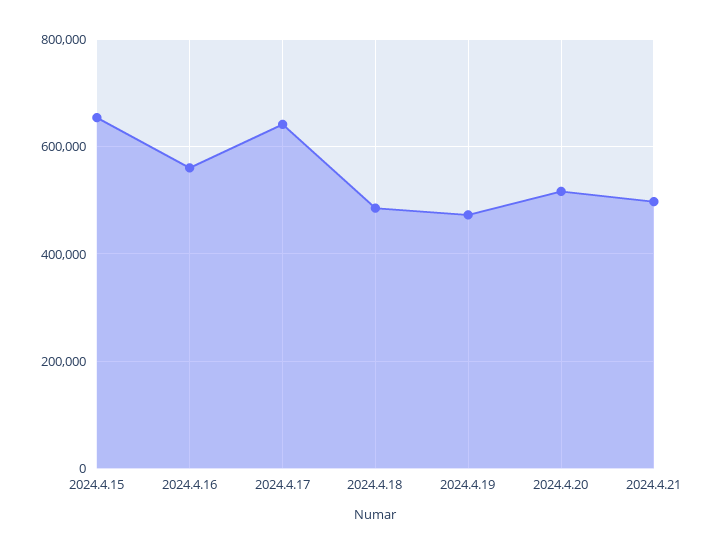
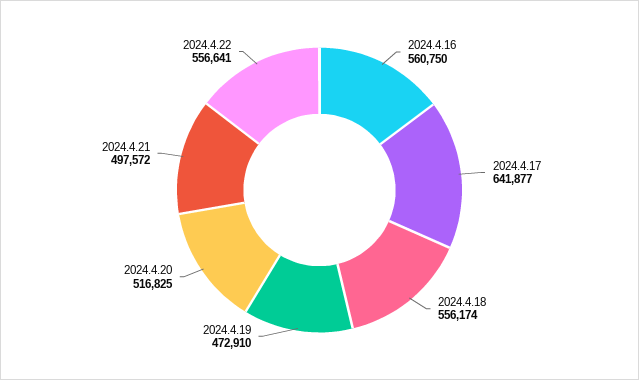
2024.4.15: 660000 -> none
2024.4.18: 480000 -> 556174
2024.4.22: none -> 556641

